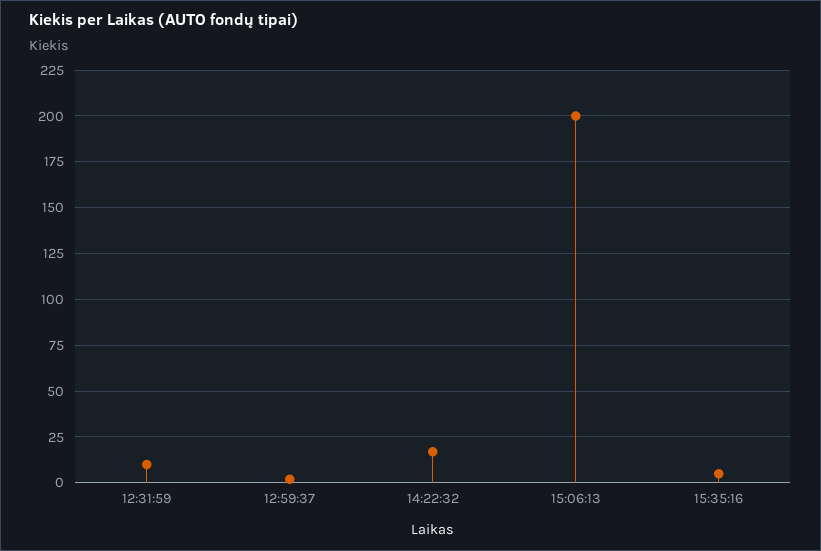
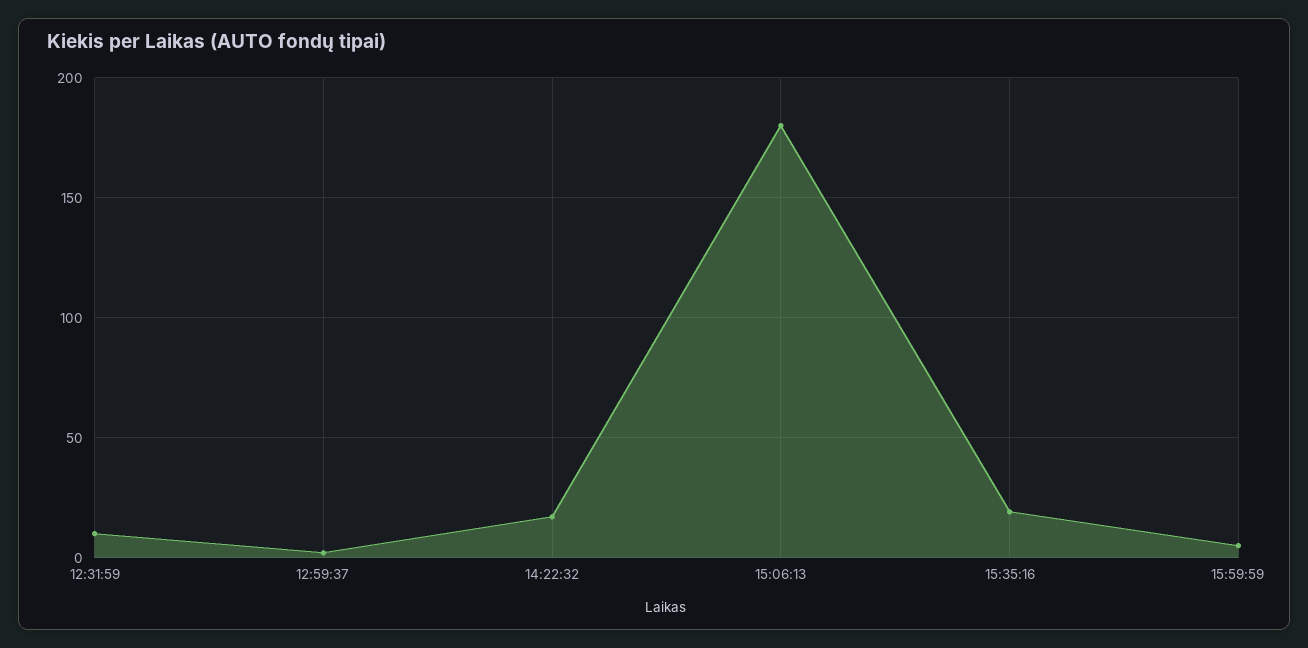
15:06:13: 200 -> 180
15:35:16: 5 -> 20
15:59:59: none -> 5

